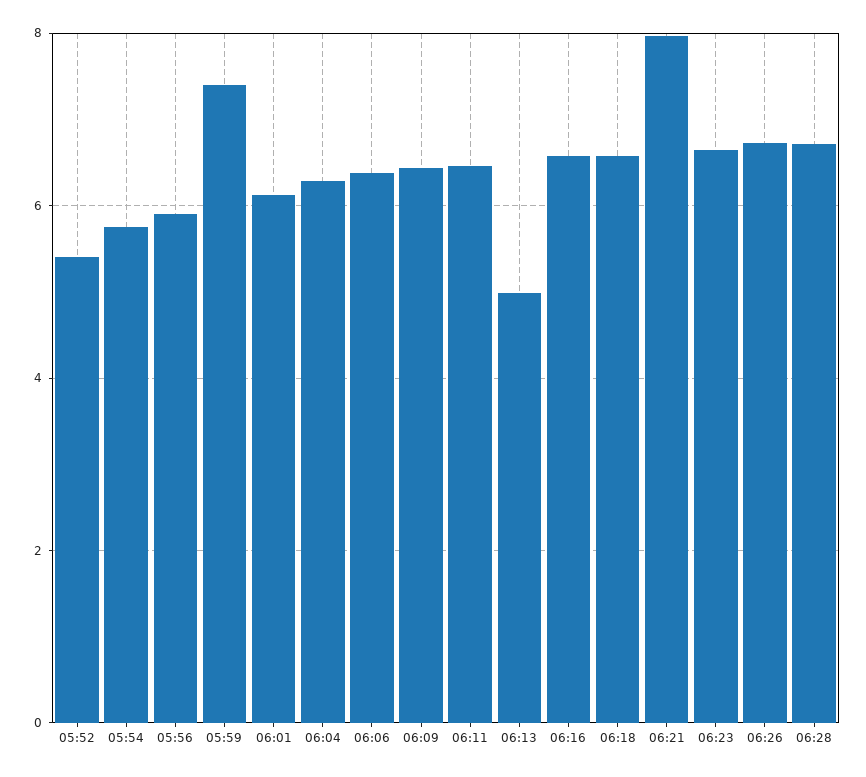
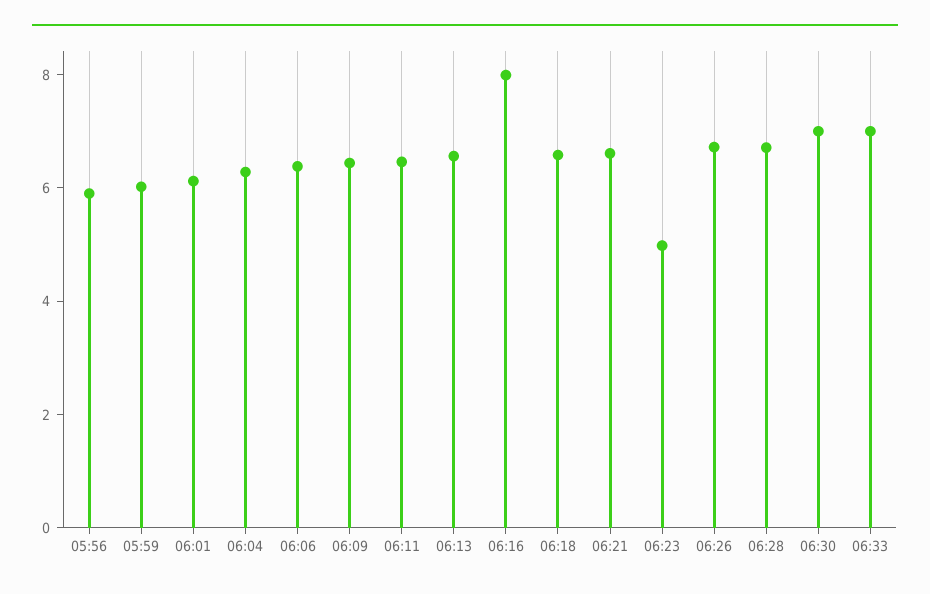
05:52: 5.4 -> none
05:54: 5.8 -> none
05:59: 7.4 -> 6
06:13: 5 -> 6.5
06:16: 6.6 -> 8
06:21: 8 -> 6.5
06:23: 6.6 -> 5
06:30: none -> 7
06:33: none -> 7

